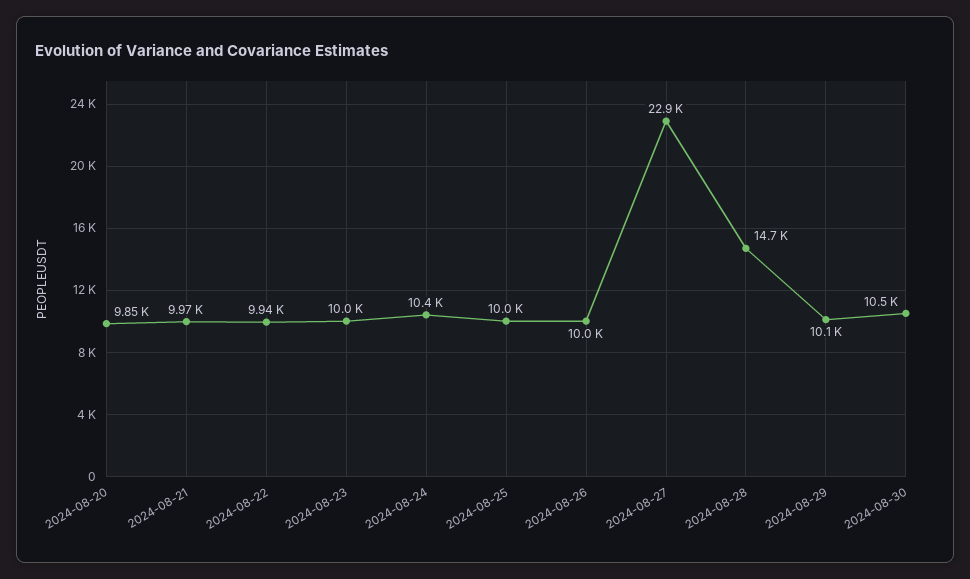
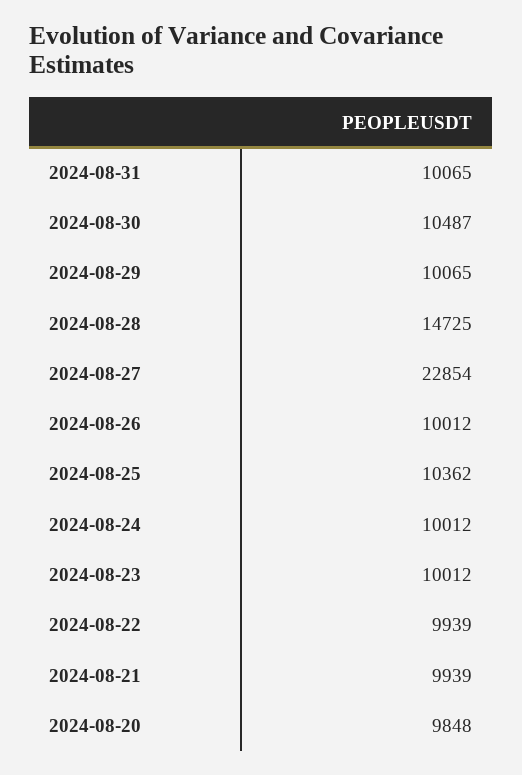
2024-08-21: 9970 -> 9939
2024-08-24: 10400 -> 10012
2024-08-25: 10000 -> 10362
2024-08-31: none -> 10065

